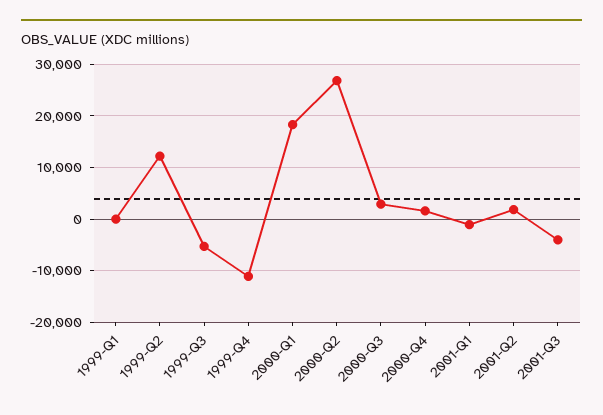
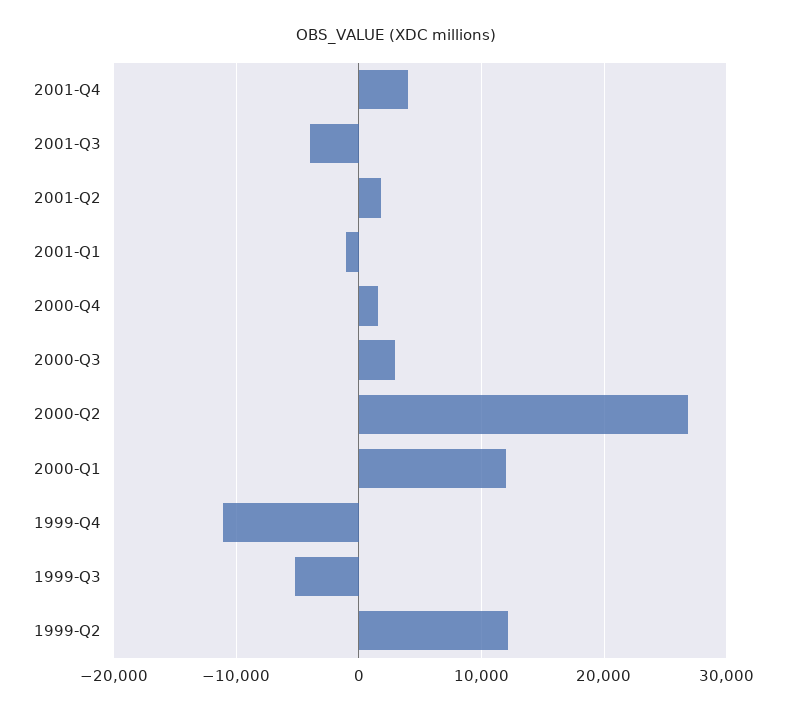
1999-Q1: 0 -> none
2000-Q1: 18000 -> 12000
2001-Q4: none -> 4000

